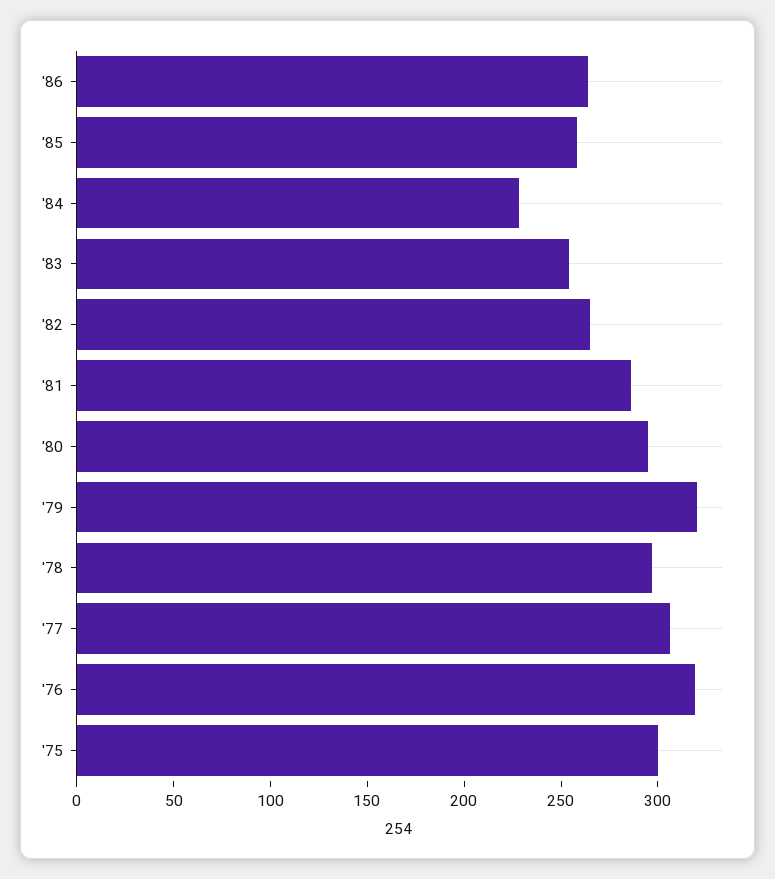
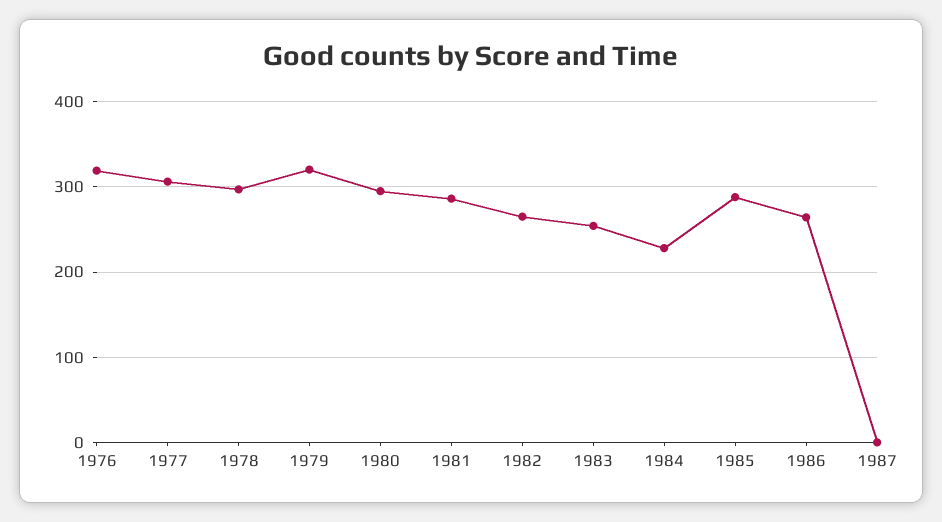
'85: 260 -> 290
'75: 300 -> none
1987: none -> 0

